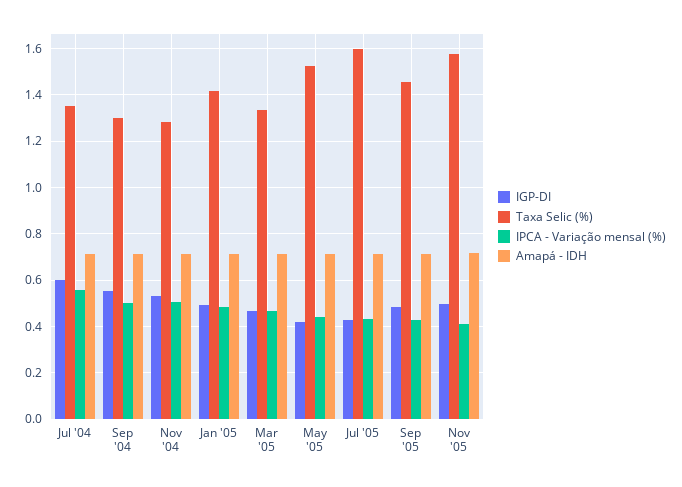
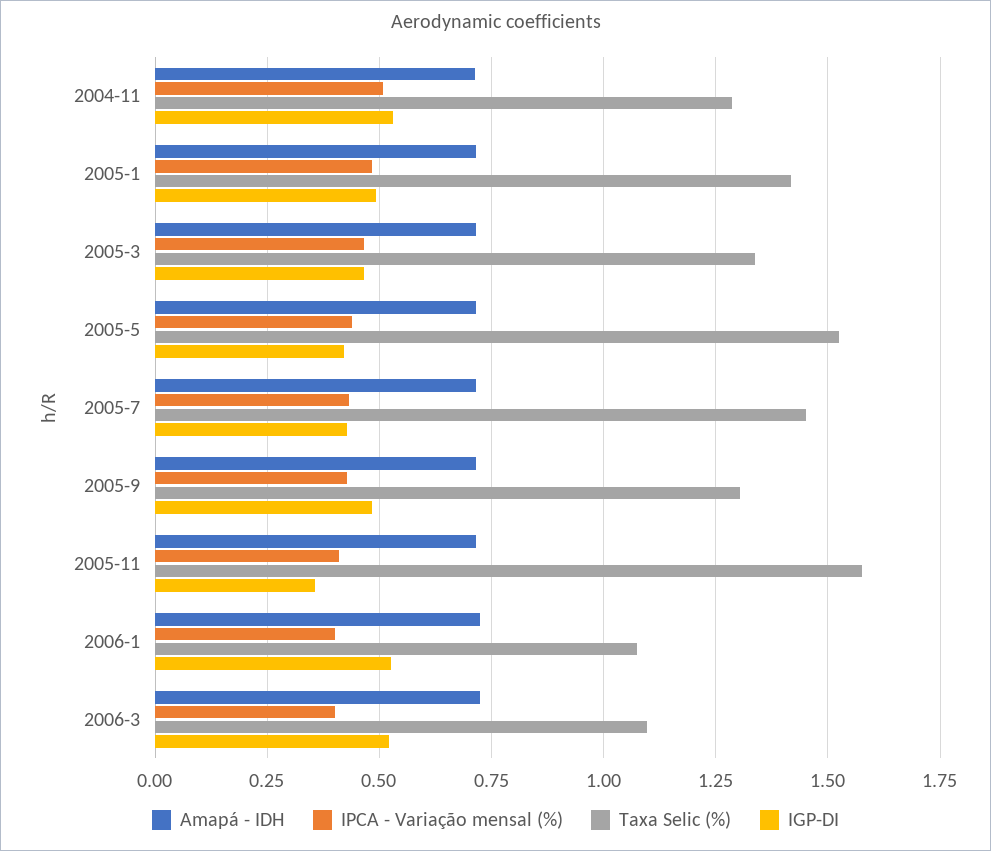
IGP-DI, Jul '04: 0.6 -> none
Taxa Selic (%), Jul '04: 1.35 -> none
IPCA - Variação mensal (%), Jul '04: 0.55 -> none
Amapá - IDH, Jul '04: 0.7 -> none
IGP-DI, Sep '04: 0.55 -> none
Taxa Selic (%), Sep '04: 1.3 -> none
IPCA - Variação mensal (%), Sep '04: 0.5 -> none
Amapá - IDH, Sep '04: 0.7 -> none
Taxa Selic (%), Jul '05: 1.6 -> 1.45
Taxa Selic (%), Sep '05: 1.45 -> 1.3
IGP-DI, Nov '05: 0.5 -> 0.35
Amapá - IDH, 2006-1: none -> 0.725
IPCA - Variação mensal (%), 2006-1: none -> 0.4
Taxa Selic (%), 2006-1: none -> 1.075
IGP-DI, 2006-1: none -> 0.525
Amapá - IDH, 2006-3: none -> 0.725
IPCA - Variação mensal (%), 2006-3: none -> 0.4
Taxa Selic (%), 2006-3: none -> 1.1
IGP-DI, 2006-3: none -> 0.525

